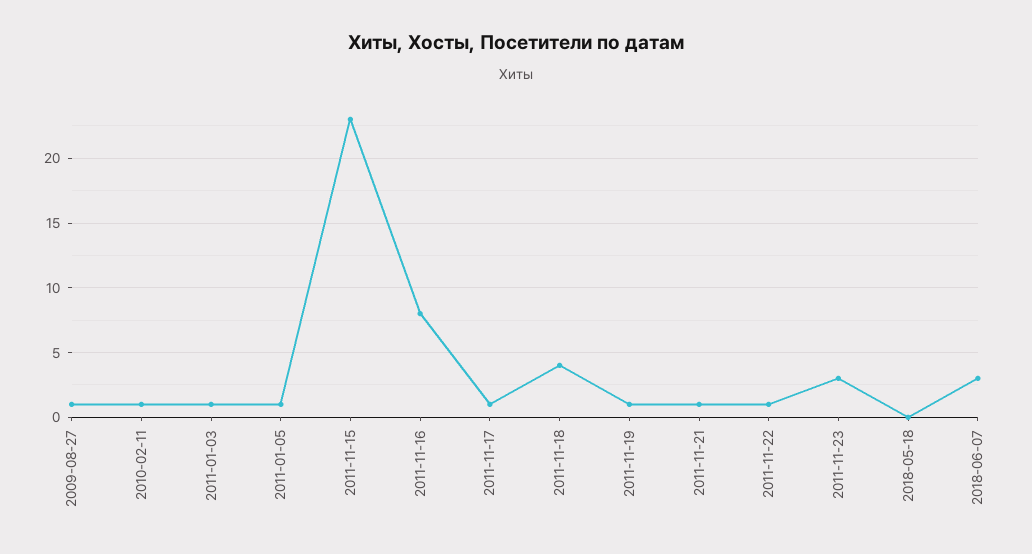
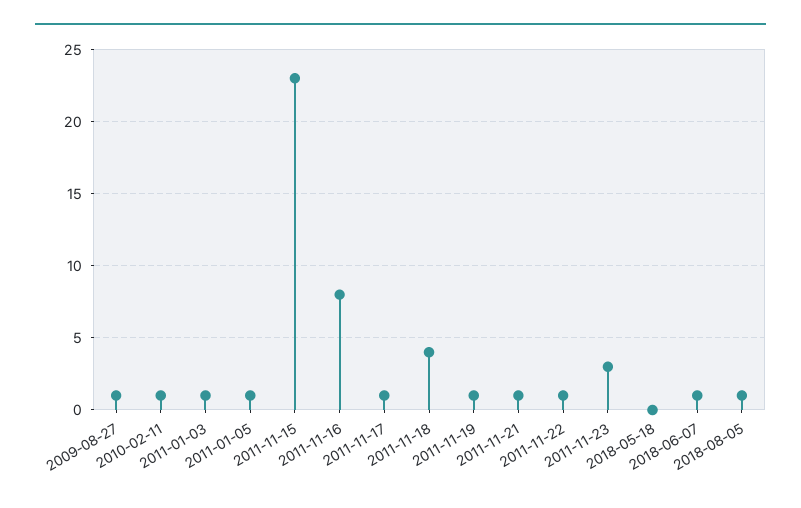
2018-06-07: 3 -> 1
2018-08-05: none -> 1

